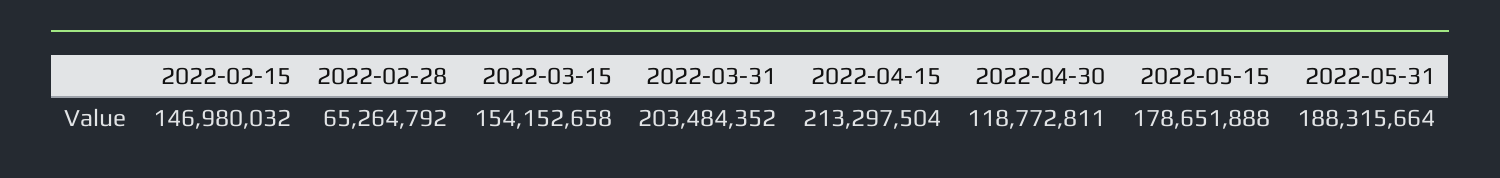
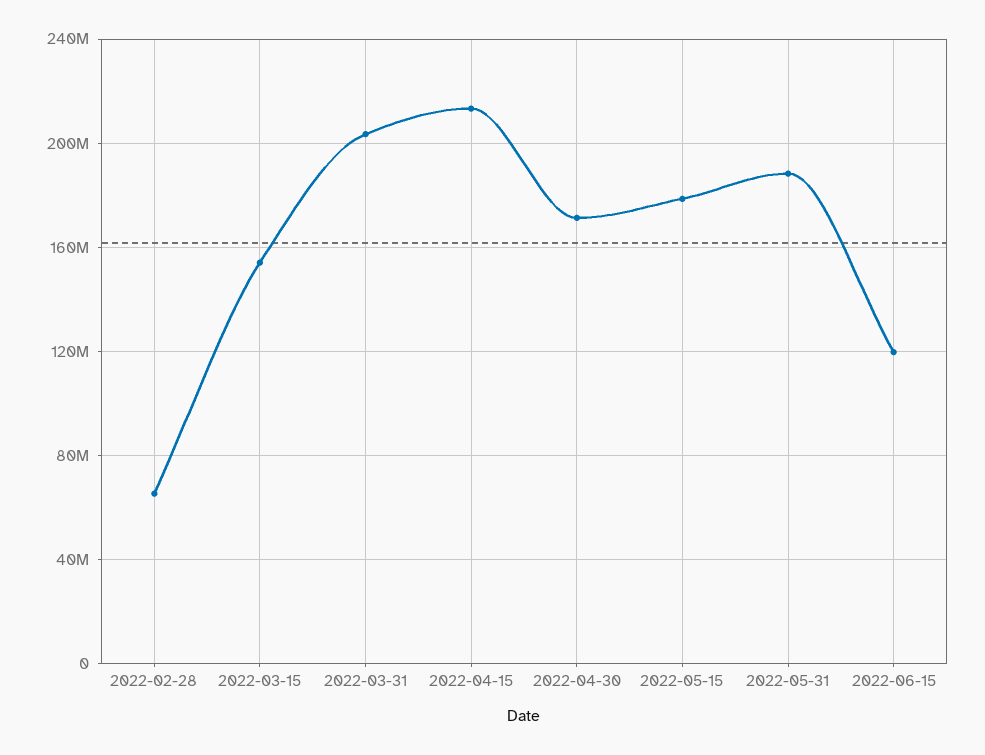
2022-02-15: 146980032 -> none
2022-04-30: 118772811 -> 170000000
2022-06-15: none -> 120000000

